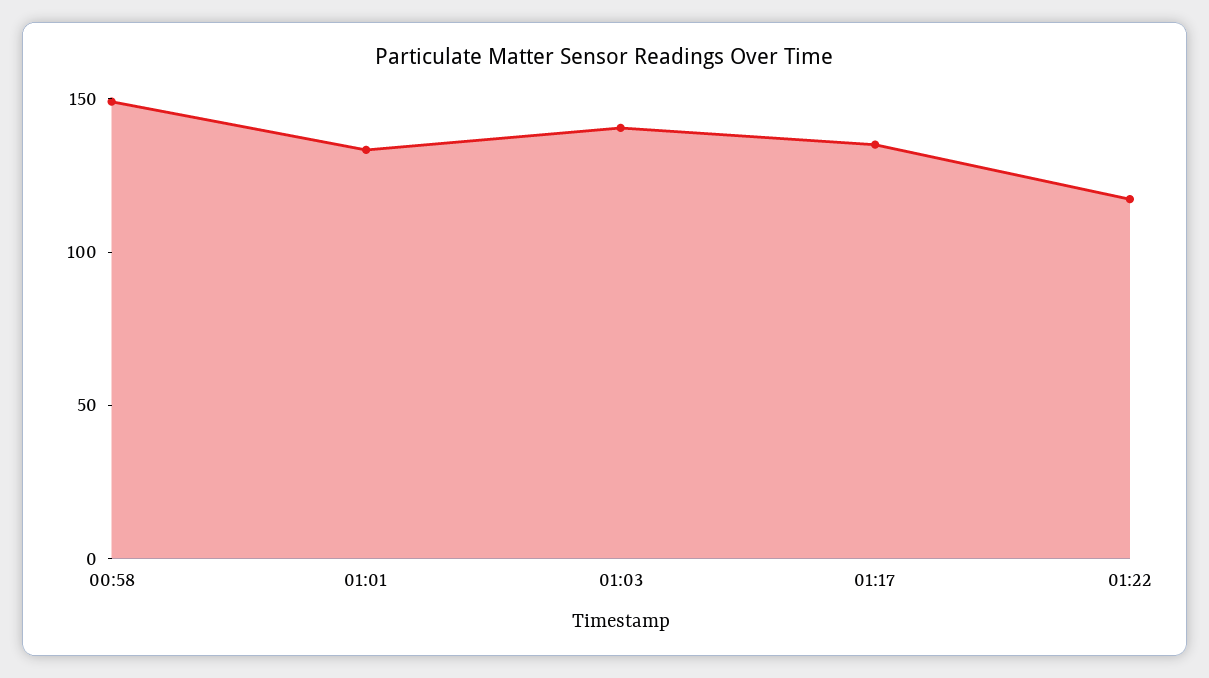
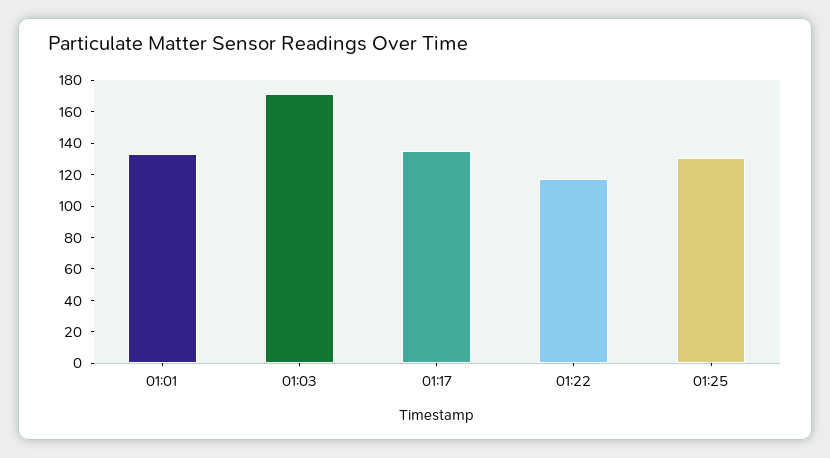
00:58: 150 -> none
01:03: 140 -> 170
01:25: none -> 130

